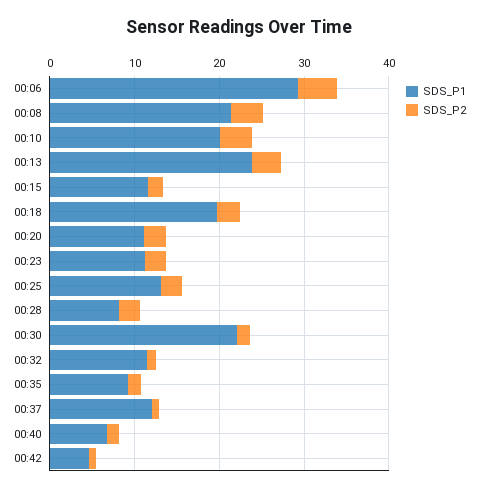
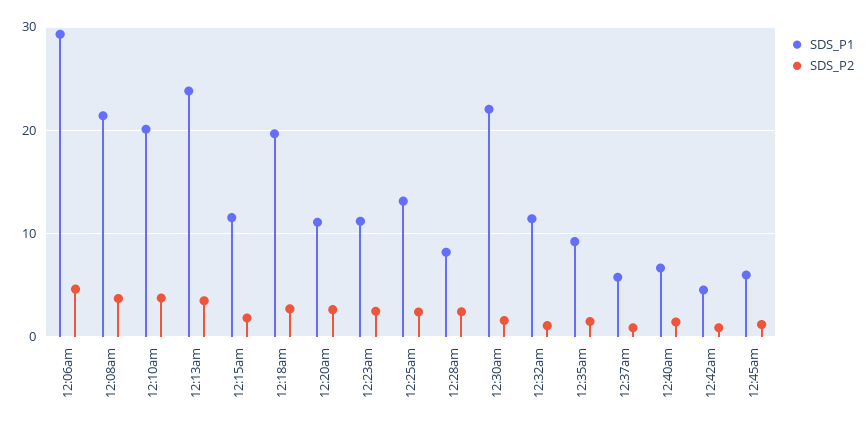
SDS_P1, 00:37: 12 -> 6
SDS_P1, 12:45am: none -> 6
SDS_P2, 12:45am: none -> 1

